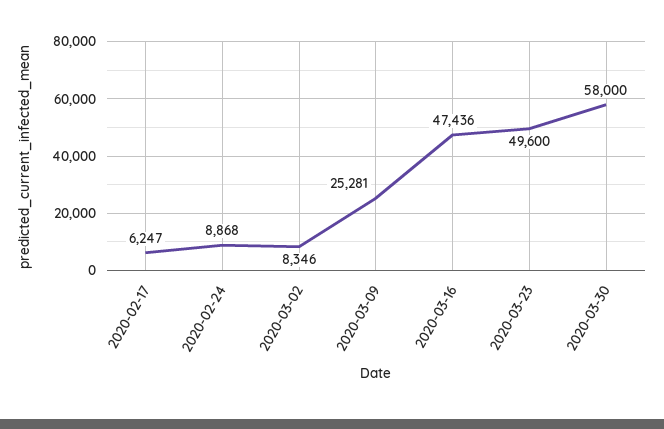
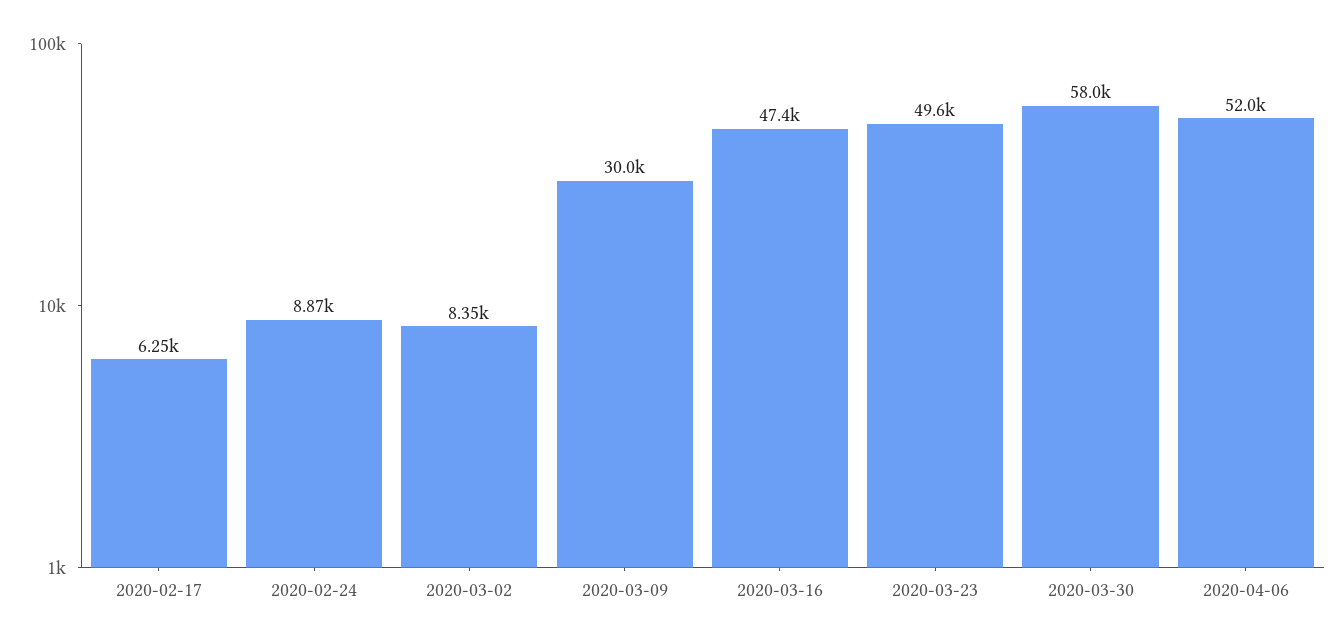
2020-03-09: 25281 -> 30000
2020-04-06: none -> 52000

